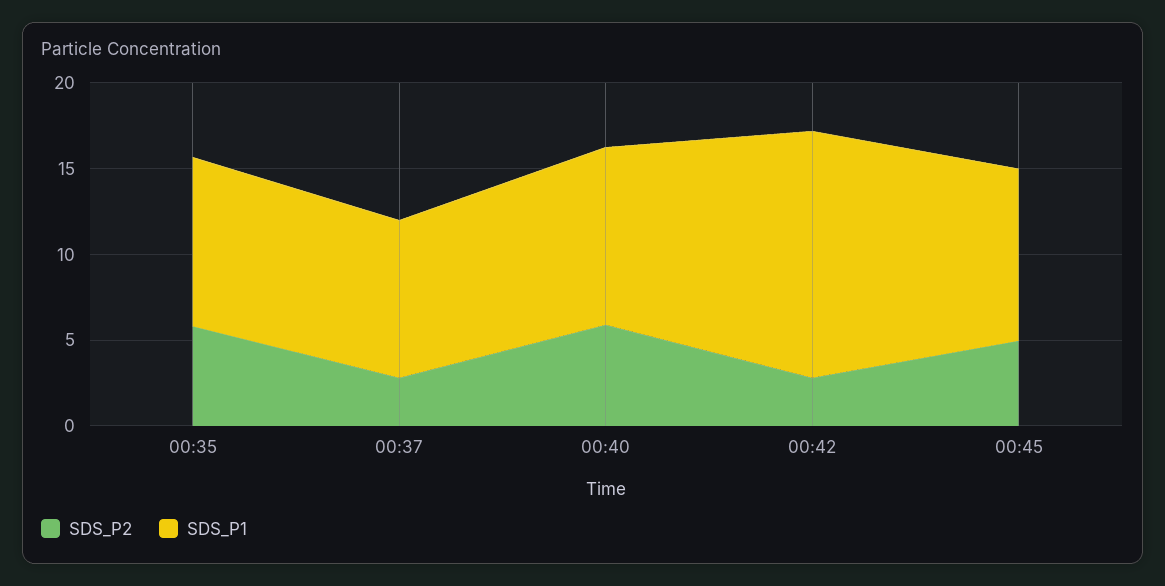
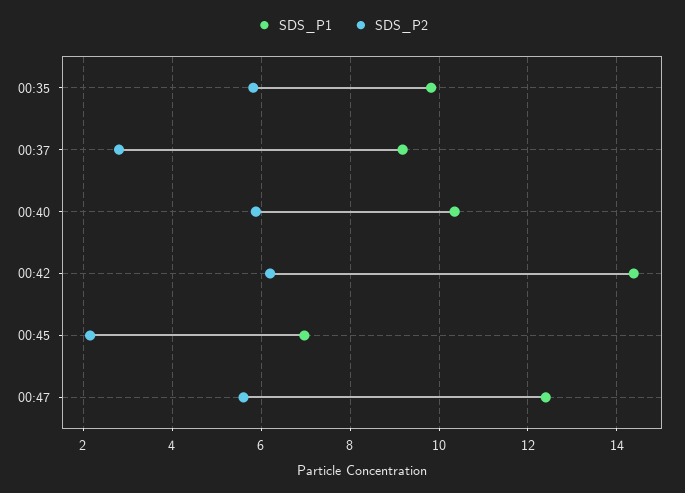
SDS_P2, 00:42: 3 -> 6.2
SDS_P2, 00:45: 5 -> 2.2
SDS_P1, 00:45: 10 -> 7
SDS_P1, 00:47: none -> 12.4
SDS_P2, 00:47: none -> 5.6

